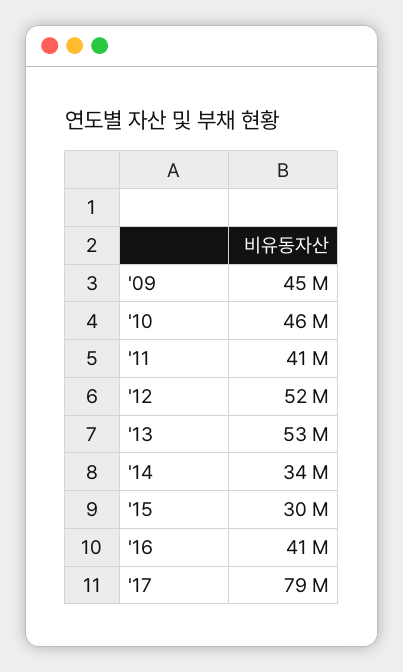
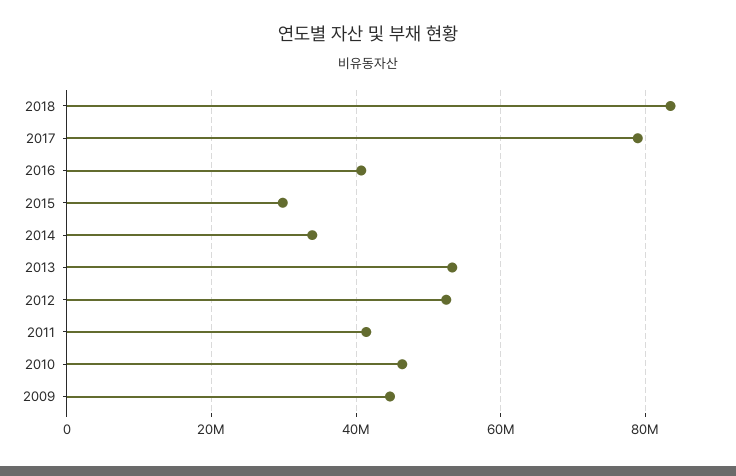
2018: none -> 84000000

